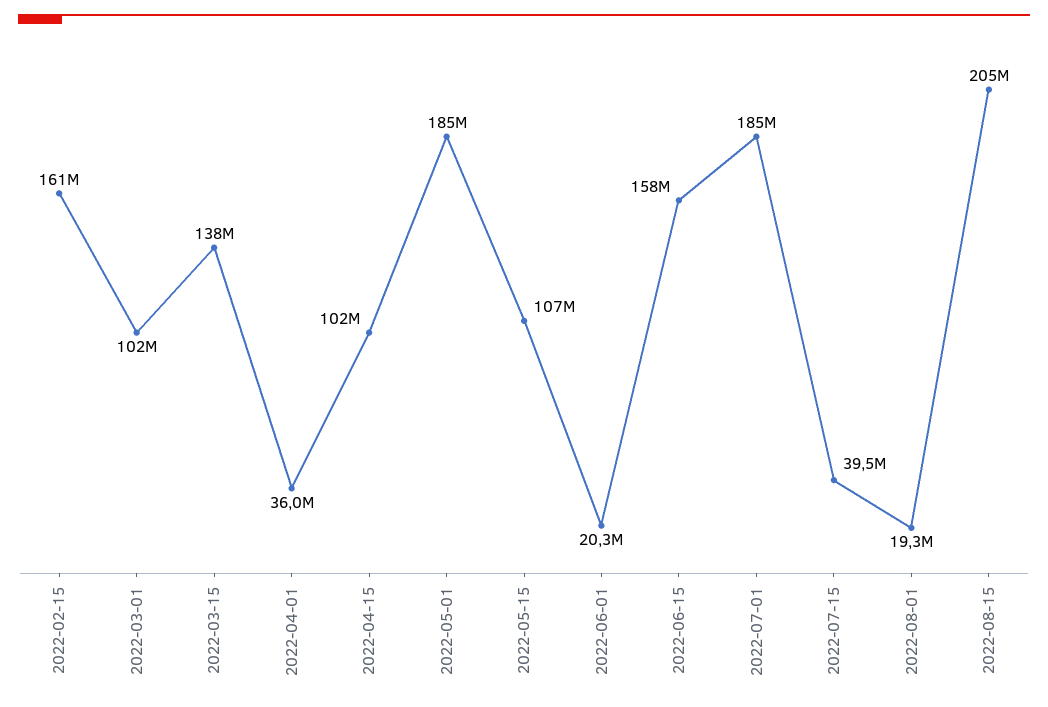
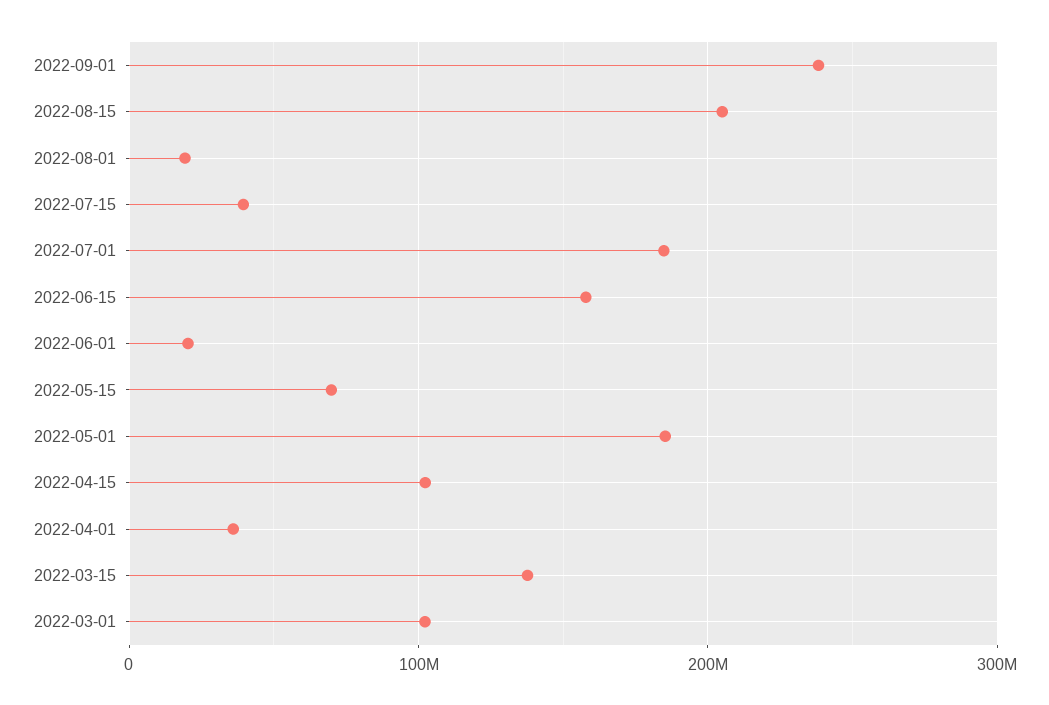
2022-02-15: 161000000 -> none
2022-05-15: 107000000 -> 70000000
2022-09-01: none -> 240000000

